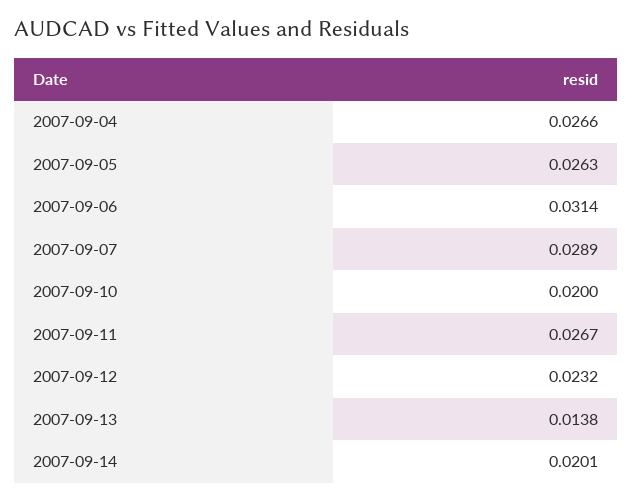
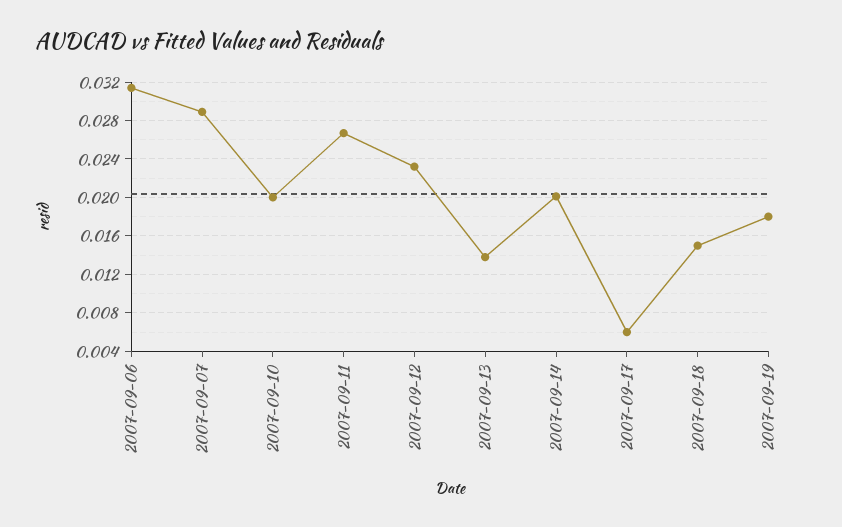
2007-09-04: 0.0266 -> none
2007-09-05: 0.0263 -> none
2007-09-17: none -> 0.006
2007-09-18: none -> 0.015
2007-09-19: none -> 0.018

